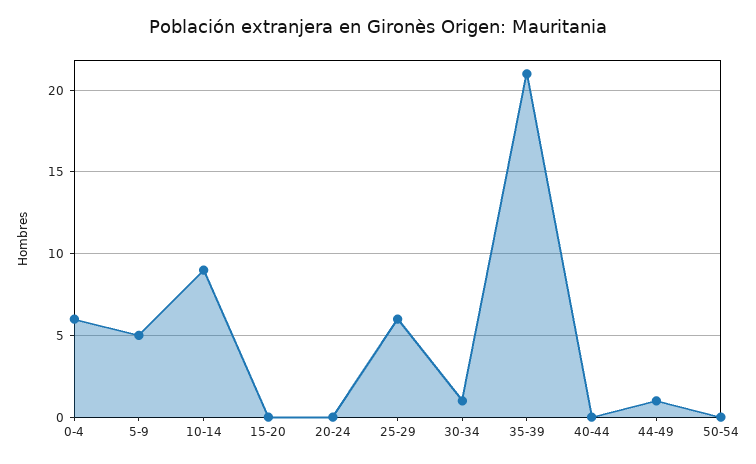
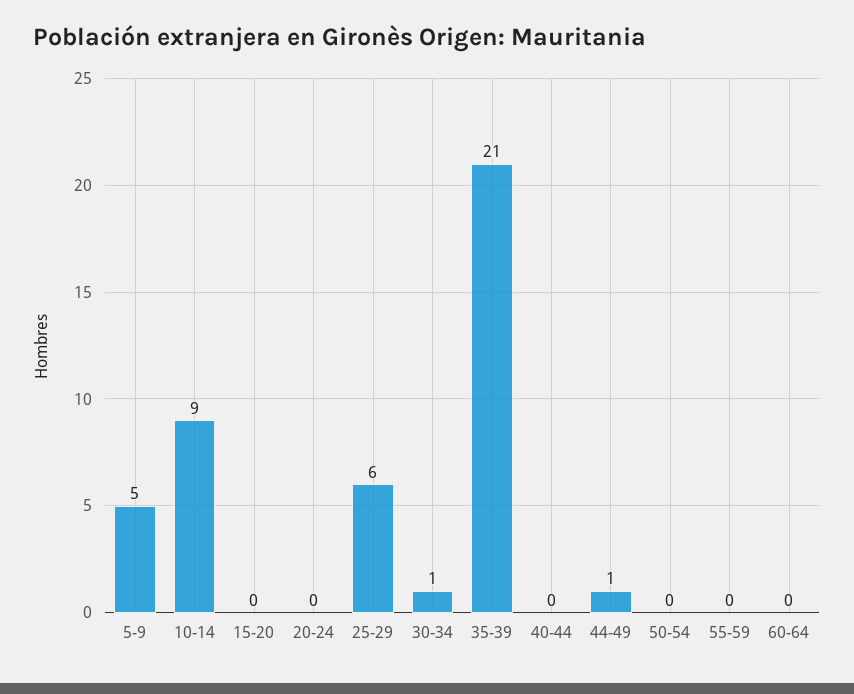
0-4: 6 -> none
55-59: none -> 0
60-64: none -> 0

